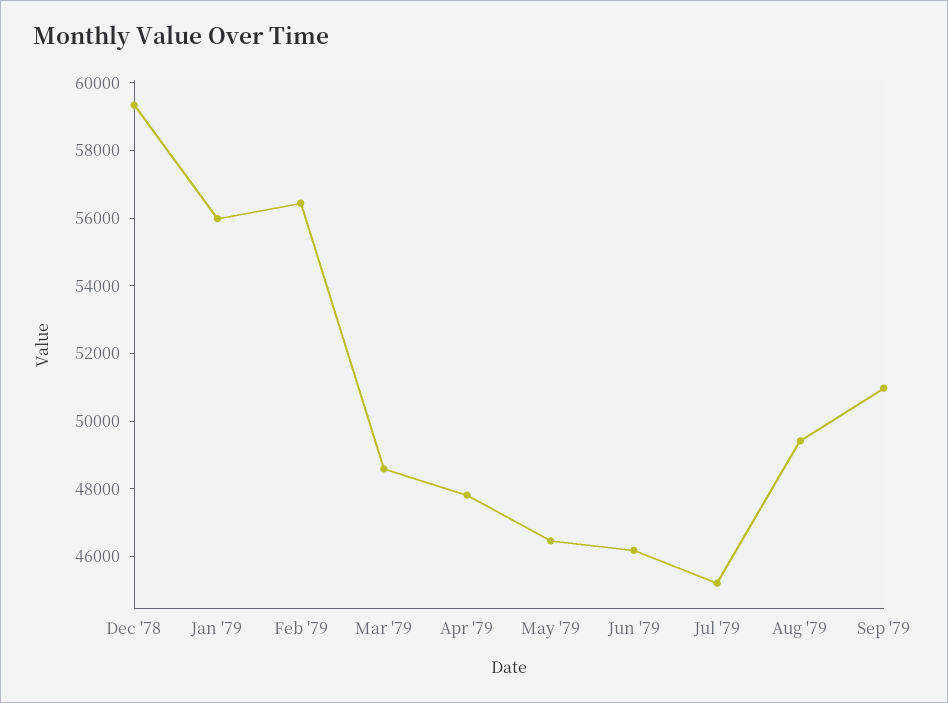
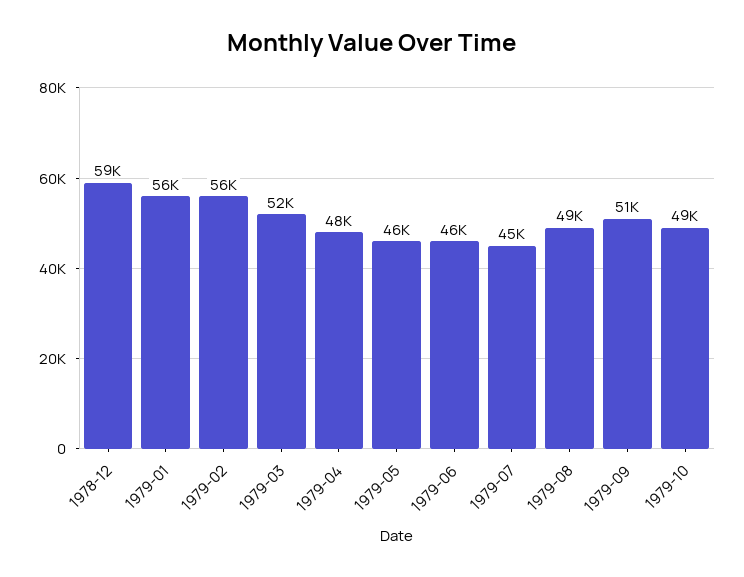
Mar '79: 48500 -> 52000
1979-10: none -> 49000

